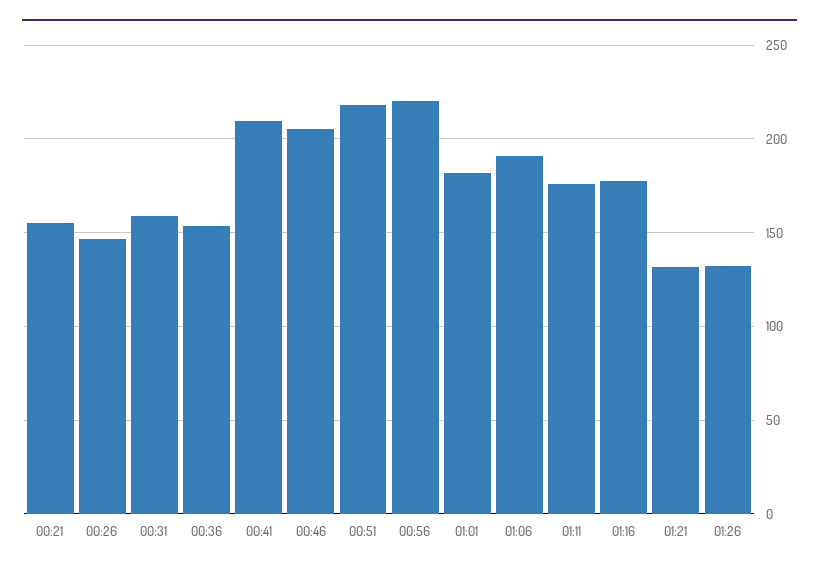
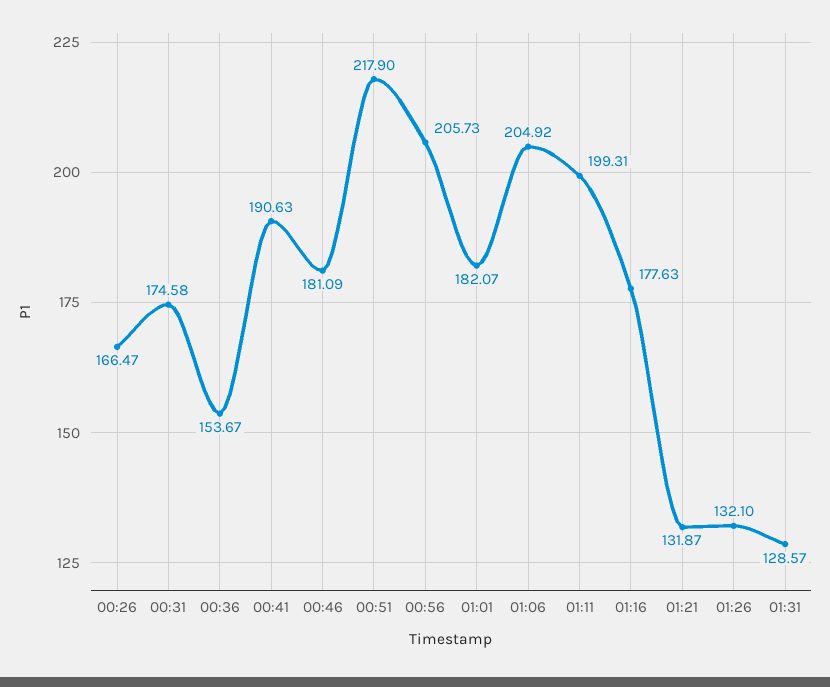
00:21: 155 -> none
00:26: 145 -> 166.47
00:31: 160 -> 174.58
00:41: 210 -> 190.63
00:46: 205 -> 181.09
00:56: 220 -> 205.73
01:06: 190 -> 204.92
01:11: 175 -> 199.31
01:31: none -> 128.57

